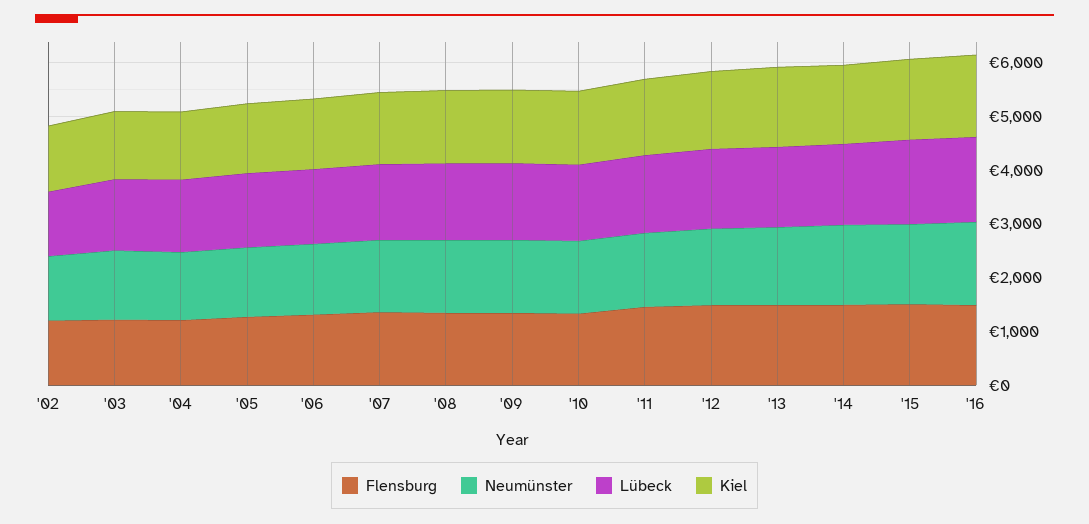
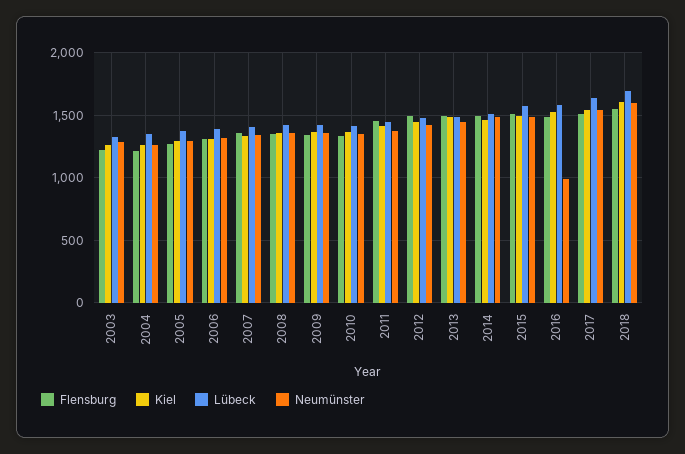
Flensburg, '02: 1200 -> none
Neumünster, '02: 1200 -> none
Lübeck, '02: 1200 -> none
Kiel, '02: 1200 -> none
Neumünster, '16: 1600 -> 1000
Flensburg, 2017: none -> 1500
Kiel, 2017: none -> 1550
Lübeck, 2017: none -> 1650
Neumünster, 2017: none -> 1550
Flensburg, 2018: none -> 1550
Kiel, 2018: none -> 1600
Lübeck, 2018: none -> 1700
Neumünster, 2018: none -> 1600

